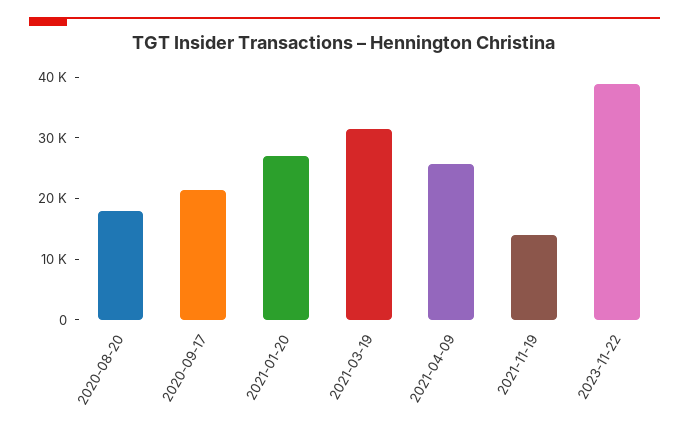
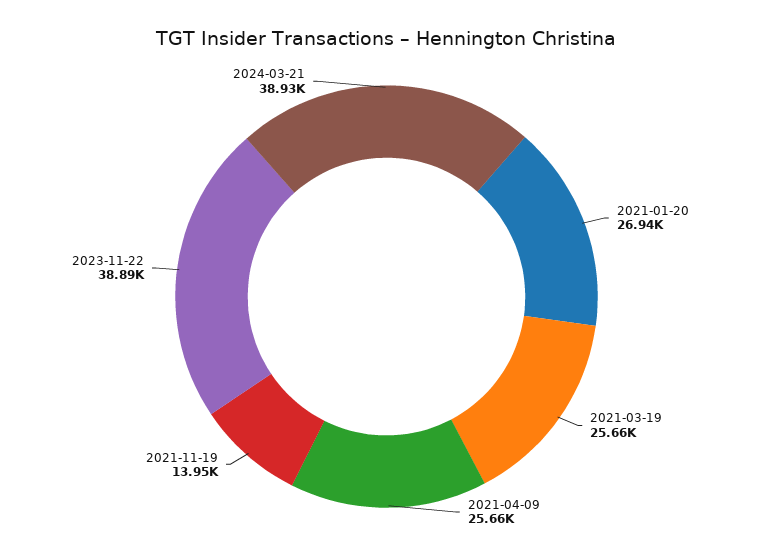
2020-08-20: 18000 -> none
2020-09-17: 22000 -> none
2021-03-19: 32000 -> 25660
2024-03-21: none -> 38930

